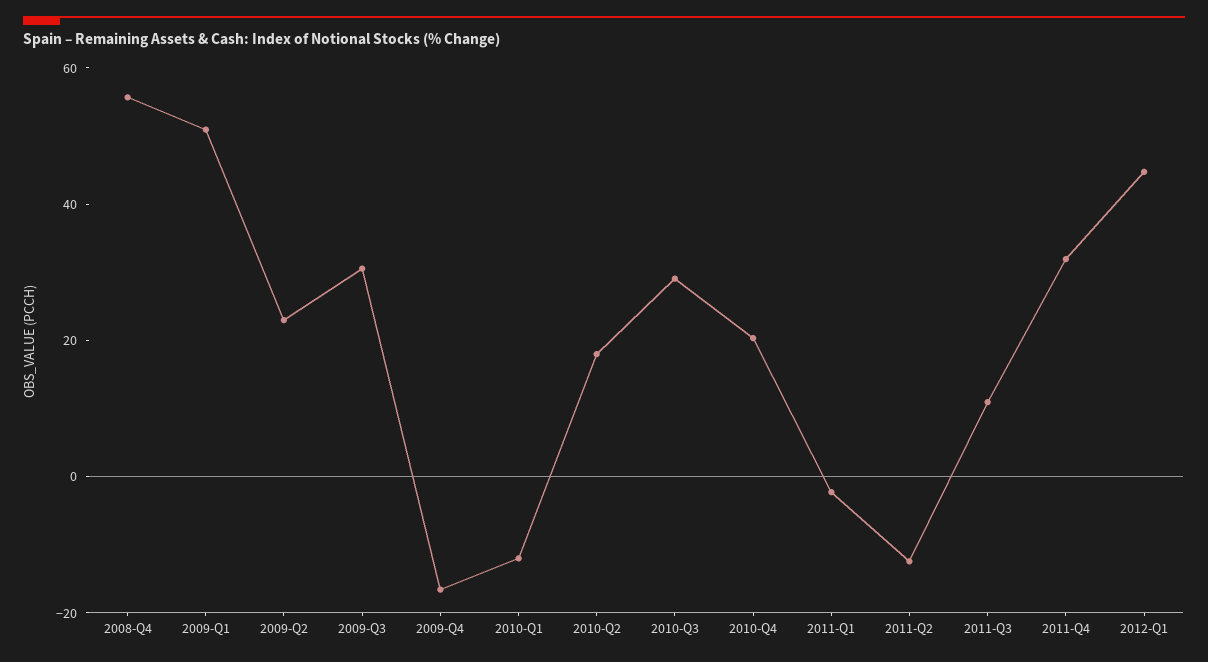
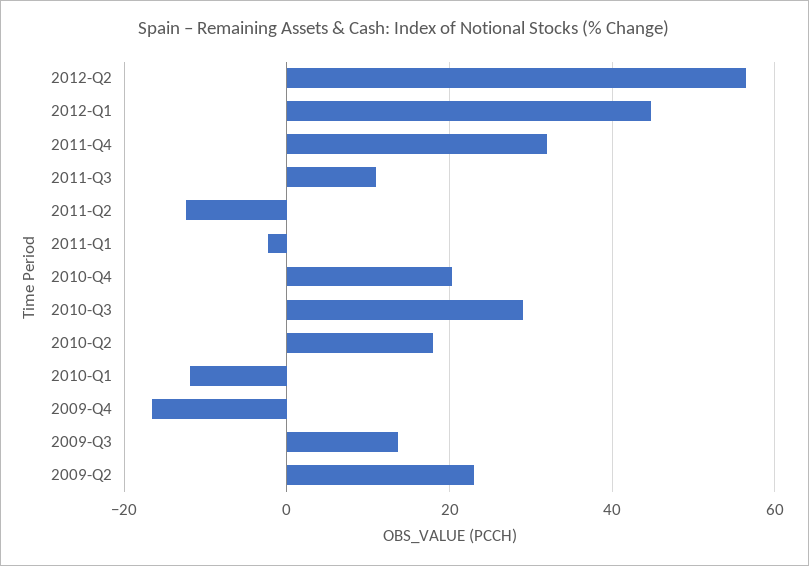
2008-Q4: 55 -> none
2009-Q1: 50 -> none
2009-Q3: 30 -> 14
2012-Q2: none -> 56

